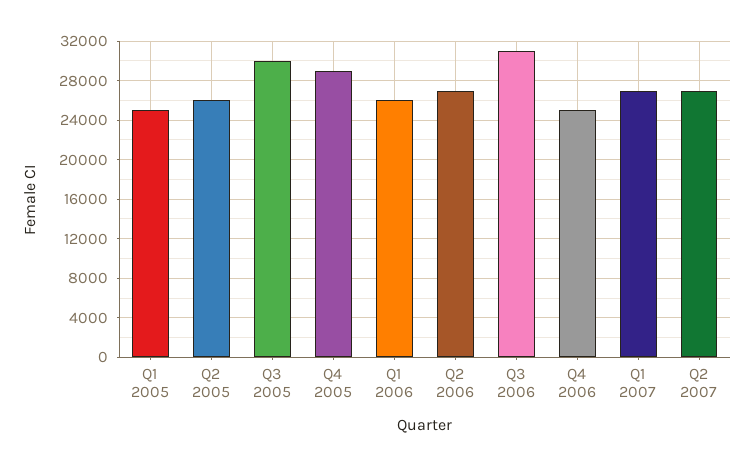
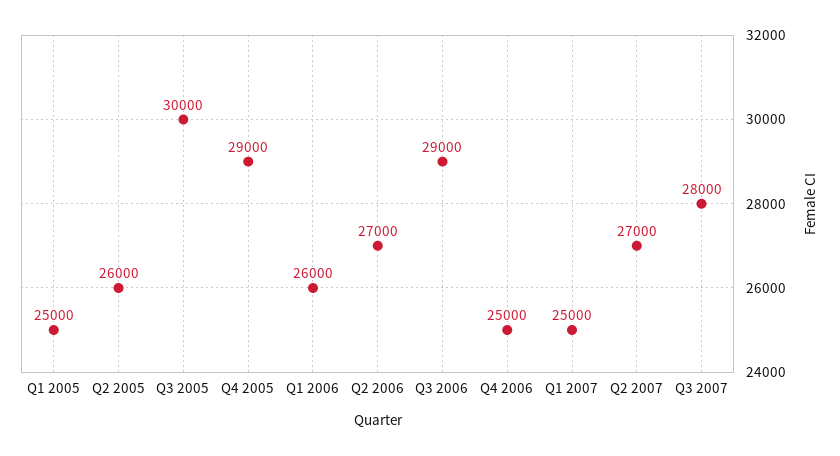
Q3 2006: 31000 -> 29000
Q1 2007: 27000 -> 25000
Q3 2007: none -> 28000

